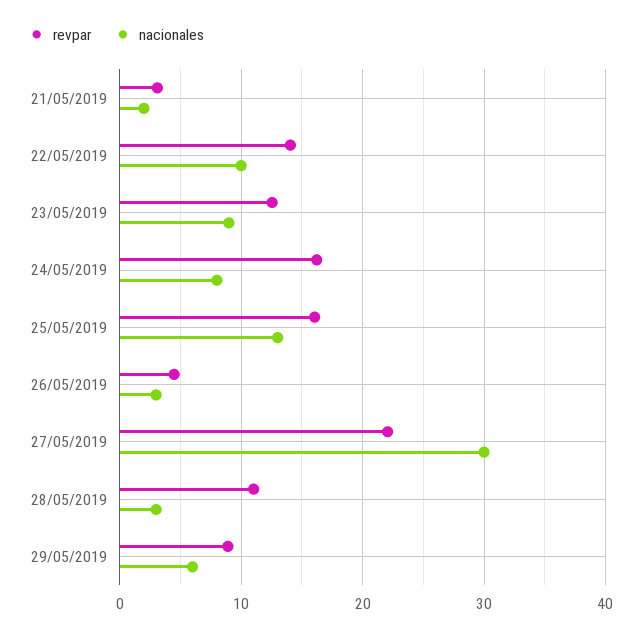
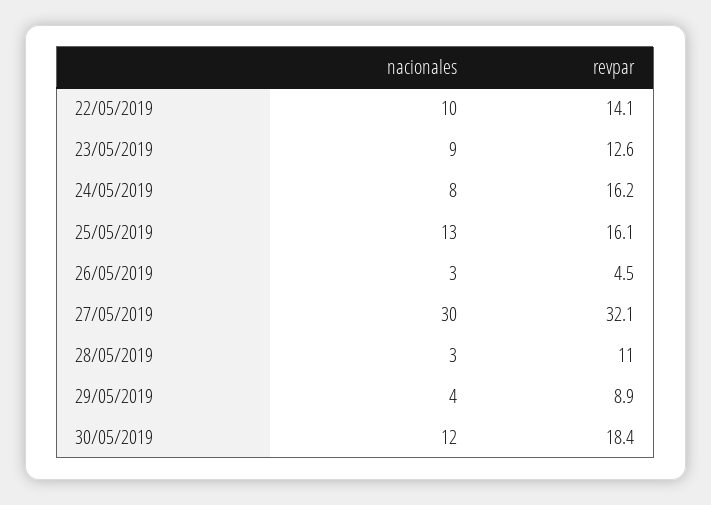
revpar, 21/05/2019: 3 -> none
nacionales, 21/05/2019: 2 -> none
revpar, 27/05/2019: 22 -> 32.1
nacionales, 29/05/2019: 6 -> 4
nacionales, 30/05/2019: none -> 12
revpar, 30/05/2019: none -> 18.4

